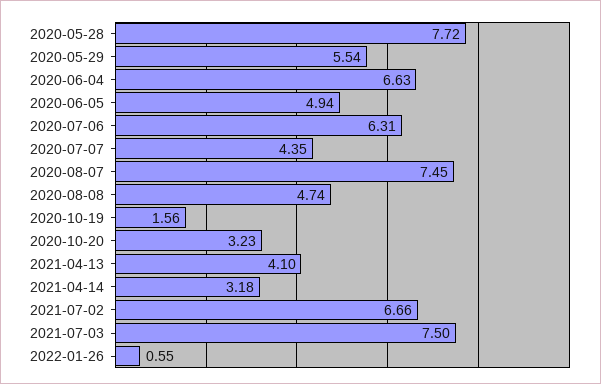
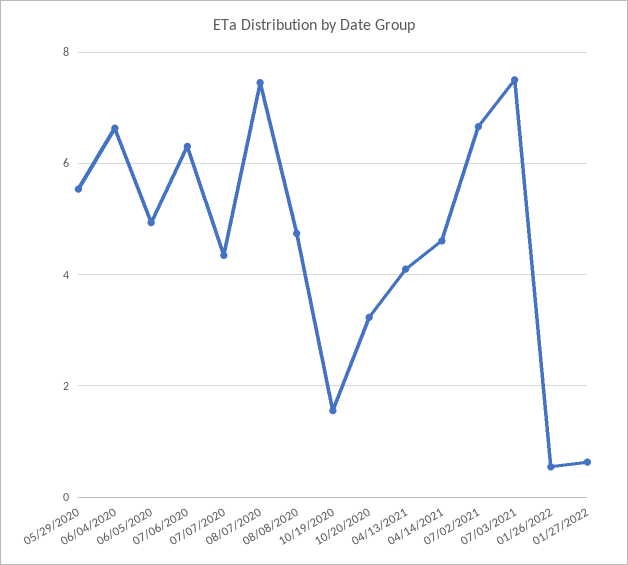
2020-05-28: 7.72 -> none
2021-04-14: 3.18 -> 4.6
01/27/2022: none -> 0.6

